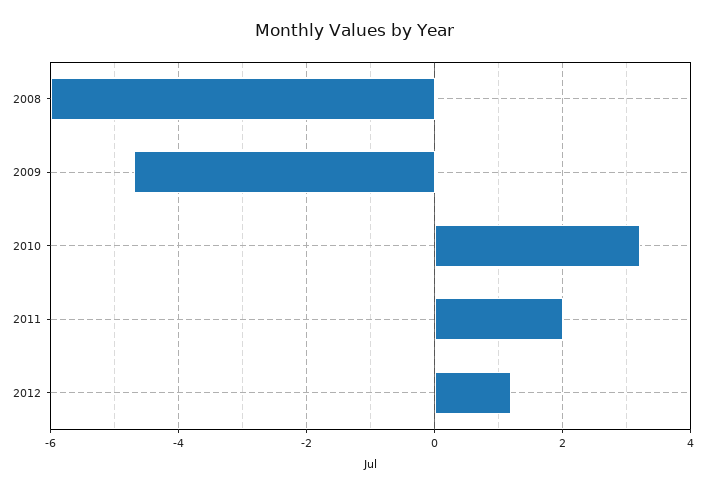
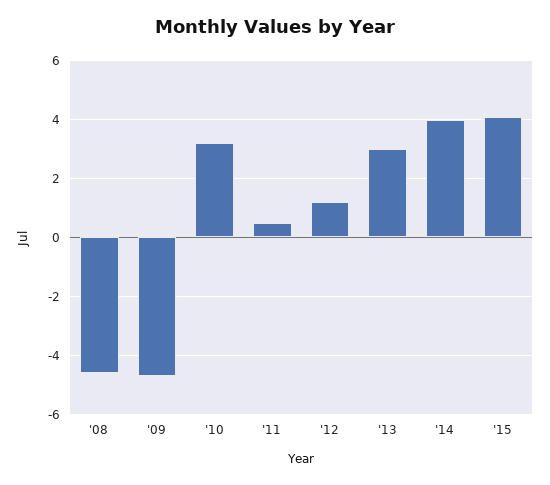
2008: -6 -> -4.5
2011: 2 -> 0.5
'13: none -> 3
'14: none -> 4
'15: none -> 4

